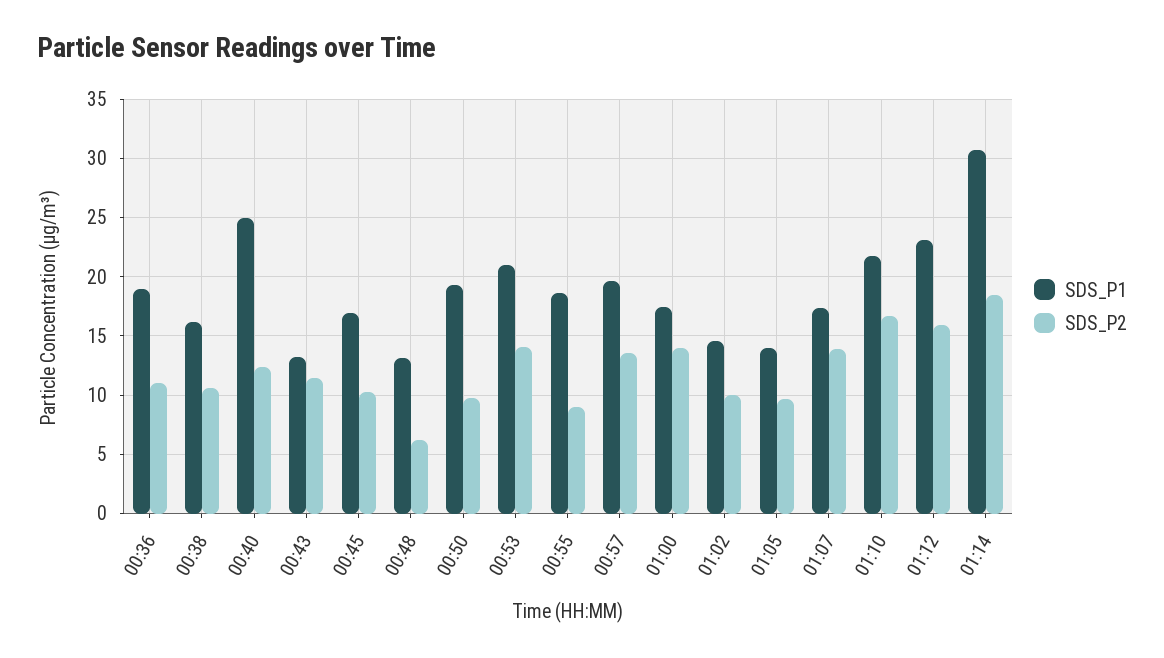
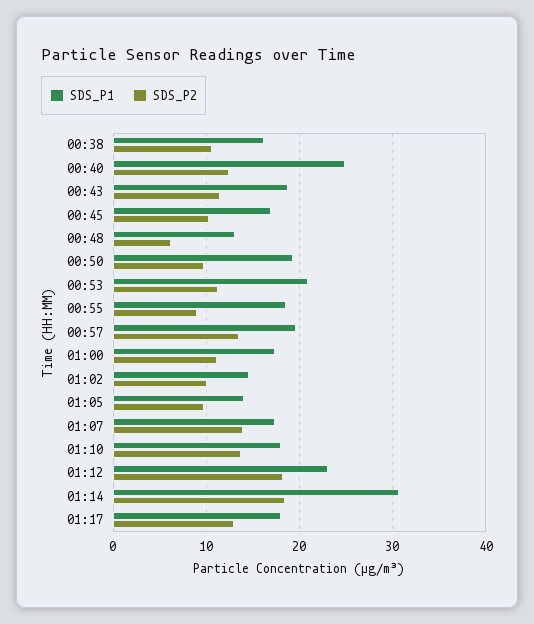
SDS_P1, 00:36: 19 -> none
SDS_P2, 00:36: 11 -> none
SDS_P1, 00:43: 13 -> 19
SDS_P2, 00:53: 14 -> 11
SDS_P2, 01:00: 14 -> 11
SDS_P1, 01:10: 22 -> 18
SDS_P2, 01:10: 17 -> 14
SDS_P2, 01:12: 16 -> 18
SDS_P1, 01:17: none -> 18
SDS_P2, 01:17: none -> 13

